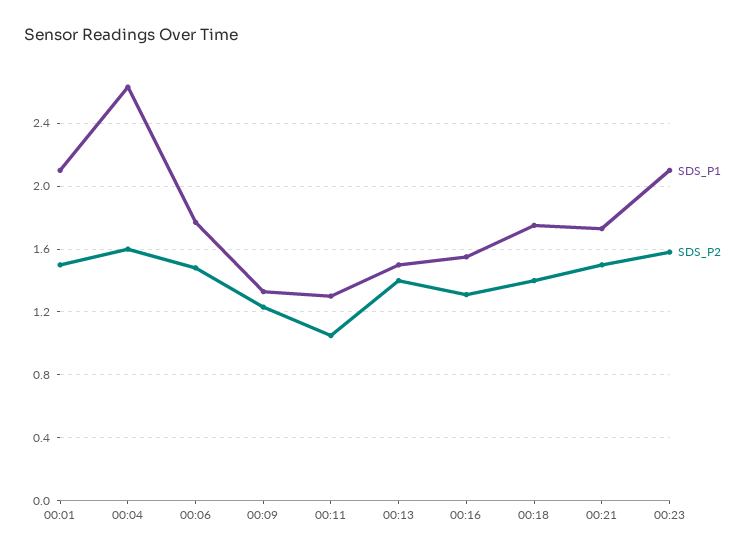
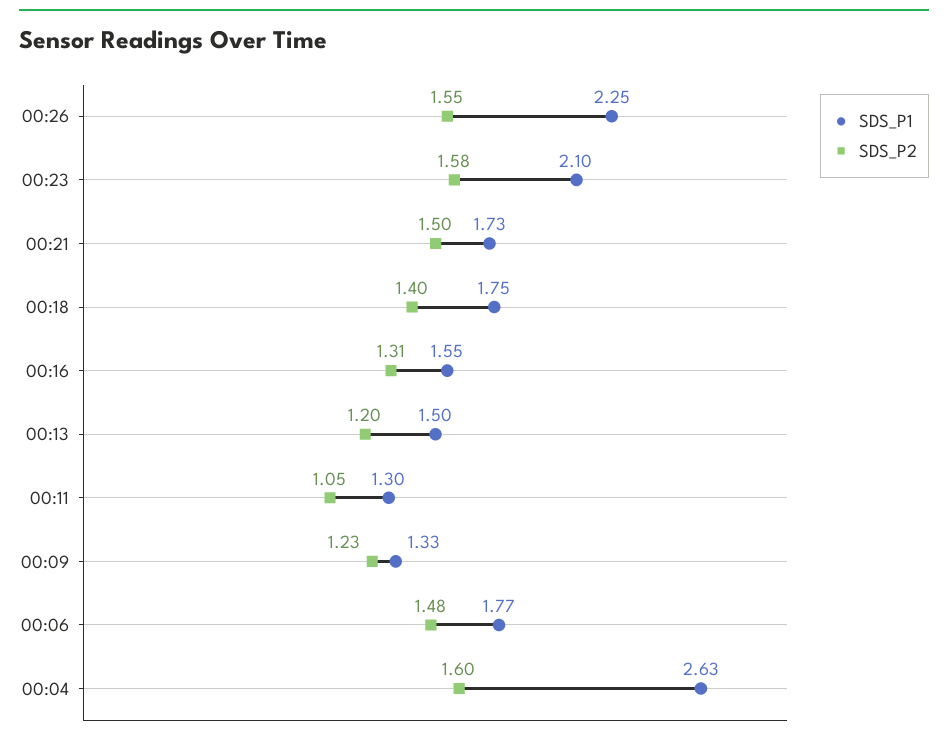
SDS_P1, 00:01: 2.1 -> none
SDS_P2, 00:01: 1.5 -> none
SDS_P2, 00:13: 1.4 -> 1.2
SDS_P1, 00:26: none -> 2.25
SDS_P2, 00:26: none -> 1.55

